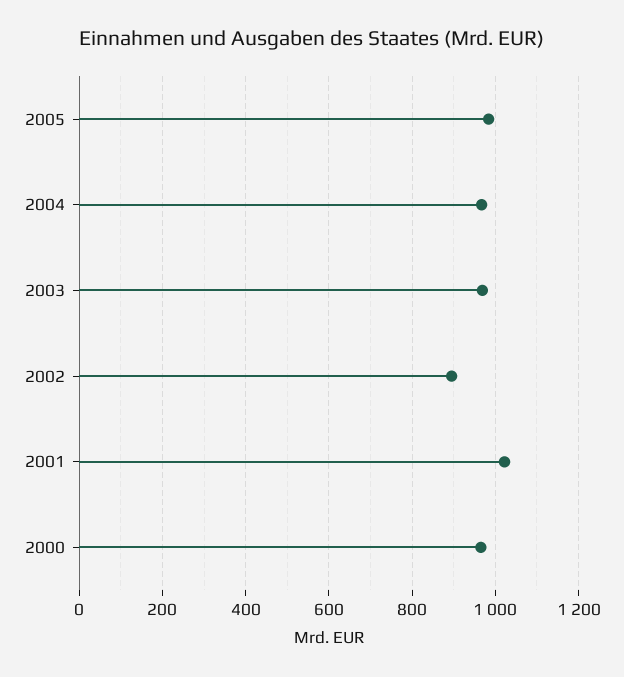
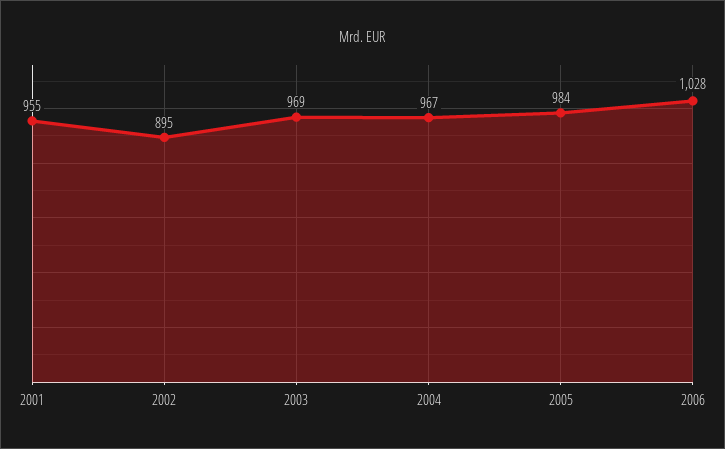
2001: 1020 -> 955
2000: 960 -> none
2006: none -> 1028

